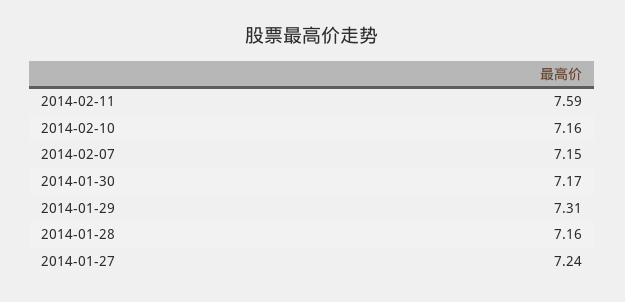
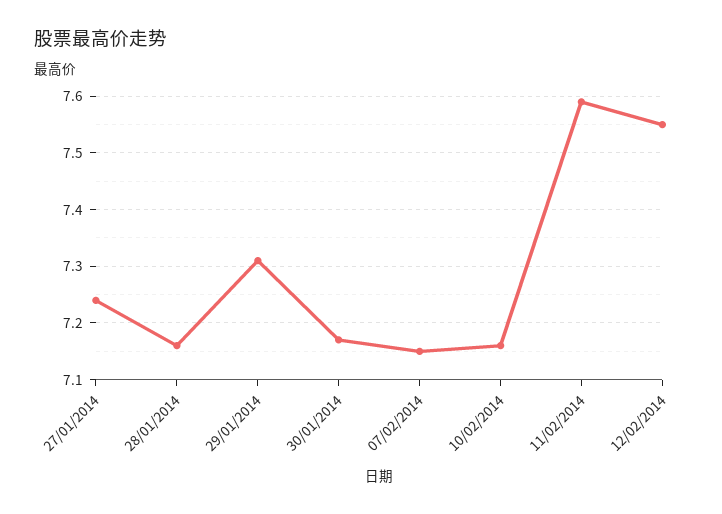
12/02/2014: none -> 7.55

